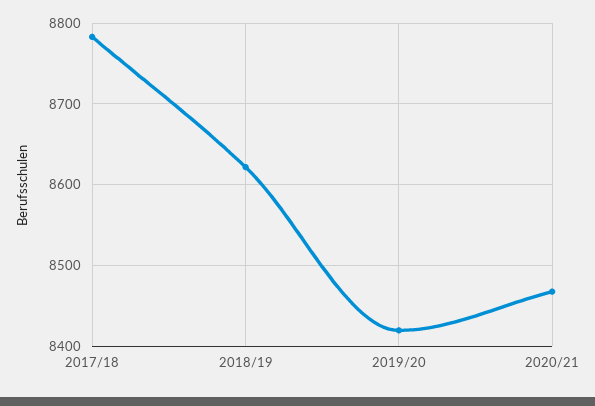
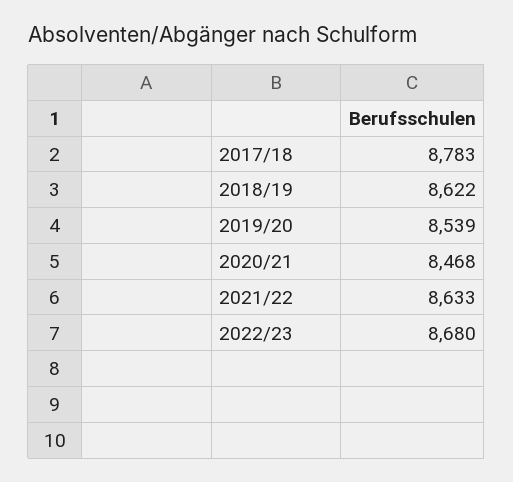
2019/20: 8420 -> 8539
2021/22: none -> 8633
2022/23: none -> 8680

